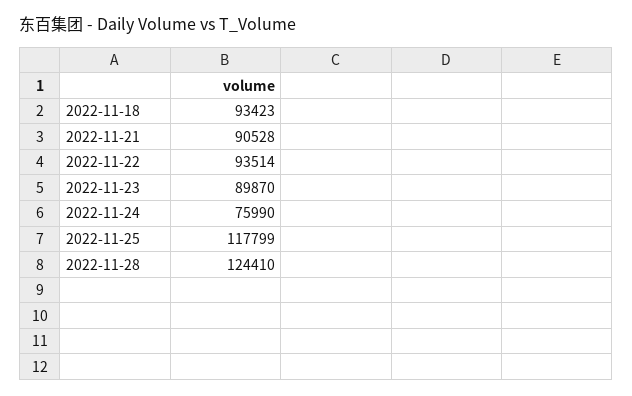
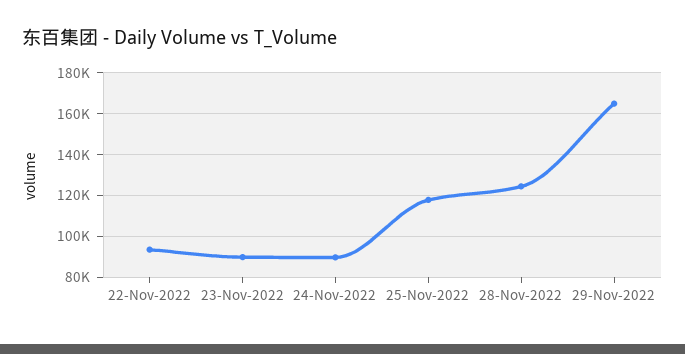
2022-11-18: 93423 -> none
2022-11-21: 90528 -> none
2022-11-24: 75990 -> 90000
29-Nov-2022: none -> 165000

